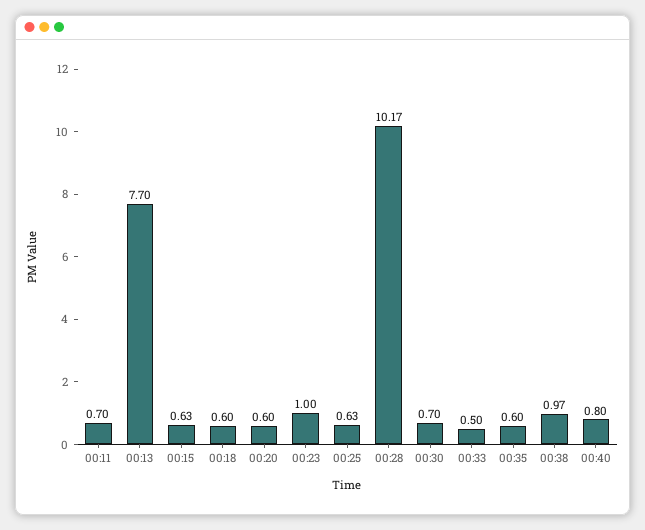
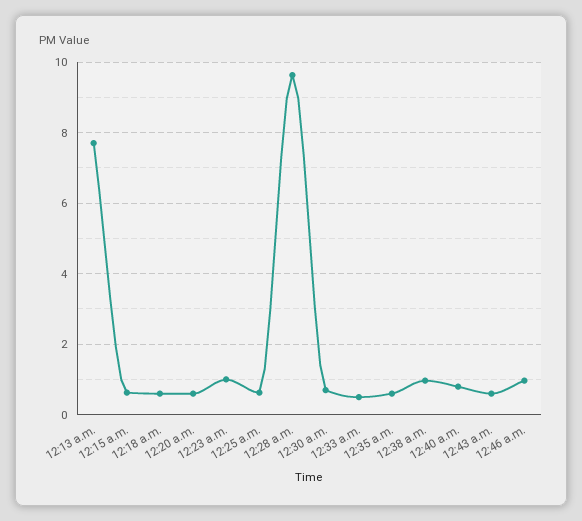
00:11: 0.7 -> none
00:28: 10.17 -> 9.6
12:43 a.m.: none -> 0.6
12:46 a.m.: none -> 1

